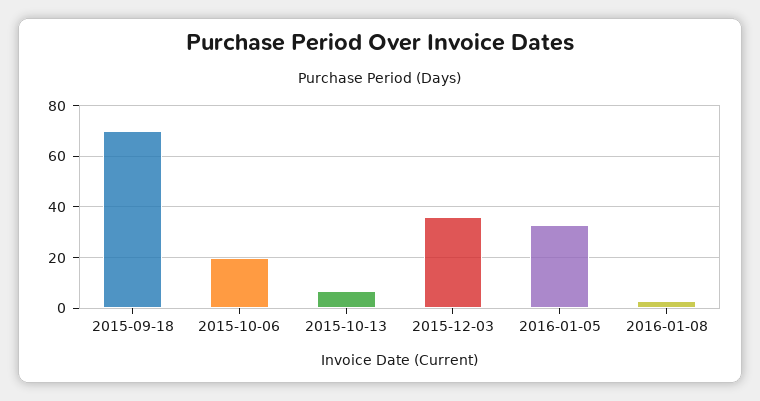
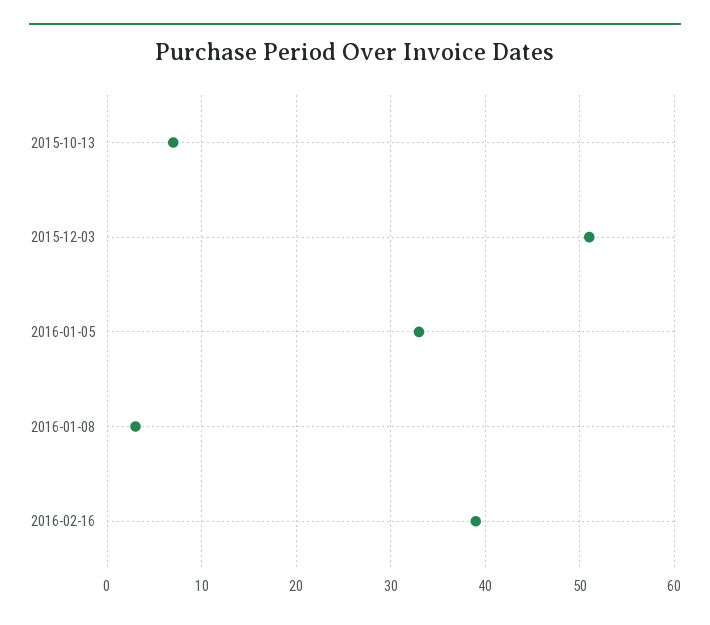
2015-09-18: 70 -> none
2015-10-06: 20 -> none
2015-12-03: 35 -> 51
2016-02-16: none -> 39

